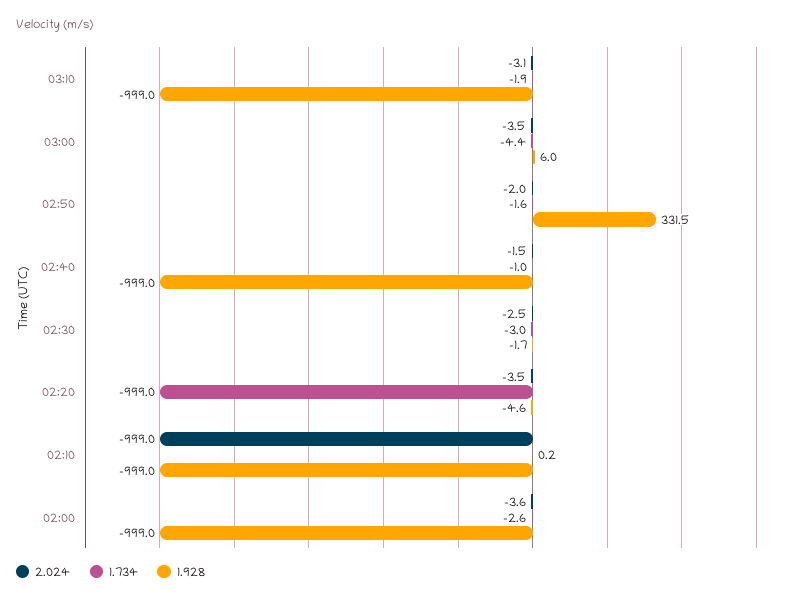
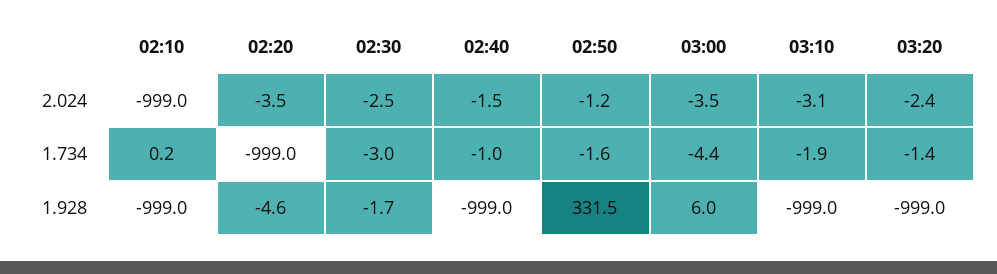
2.024, 02:50: -2 -> -1.2
2.024, 02:00: -3.6 -> none
1.734, 02:00: -2.6 -> none
1.928, 02:00: -999 -> none
2.024, 03:20: none -> -2.4
1.734, 03:20: none -> -1.4
1.928, 03:20: none -> -999

